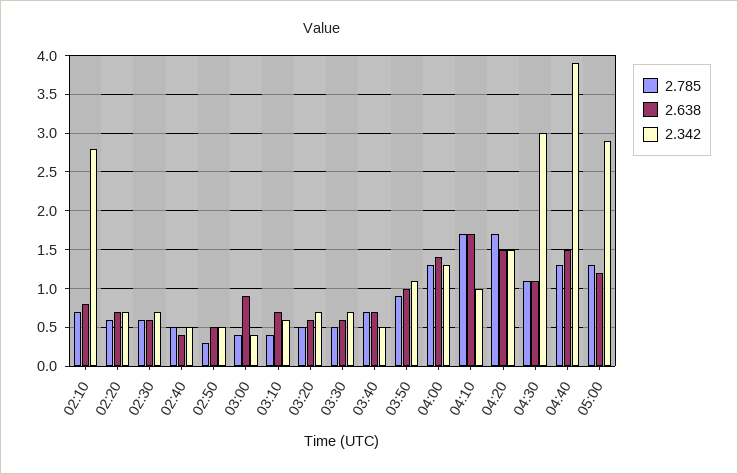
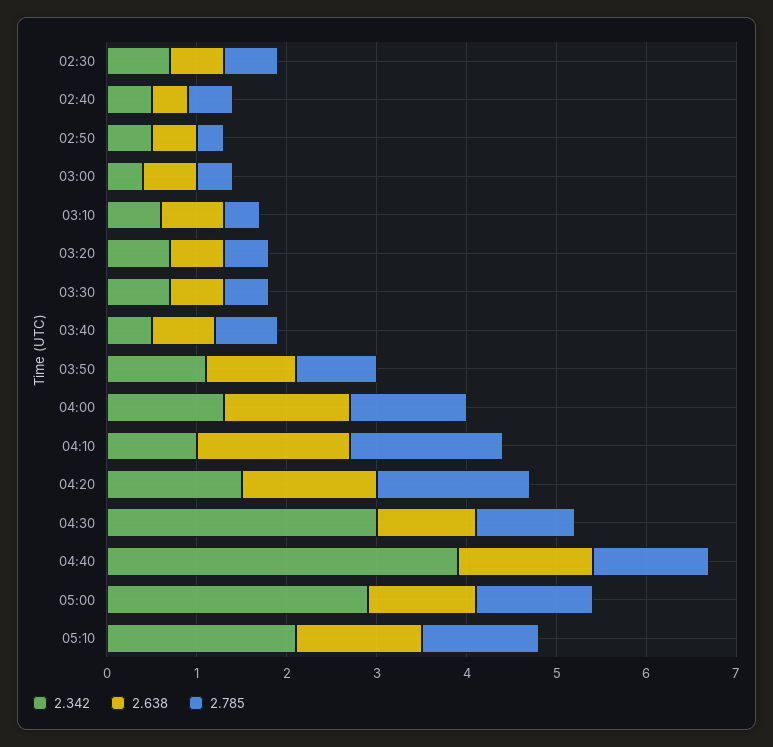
2.785, 02:10: 0.7 -> none
2.638, 02:10: 0.8 -> none
2.342, 02:10: 2.8 -> none
2.785, 02:20: 0.6 -> none
2.638, 02:20: 0.7 -> none
2.342, 02:20: 0.7 -> none
2.638, 03:00: 0.9 -> 0.6
2.342, 05:10: none -> 2.1
2.638, 05:10: none -> 1.4
2.785, 05:10: none -> 1.3

